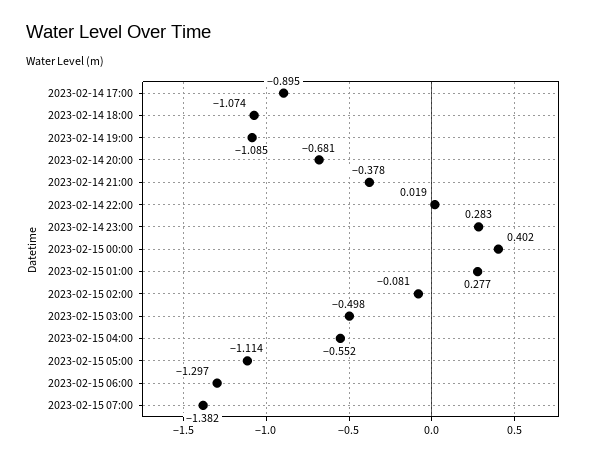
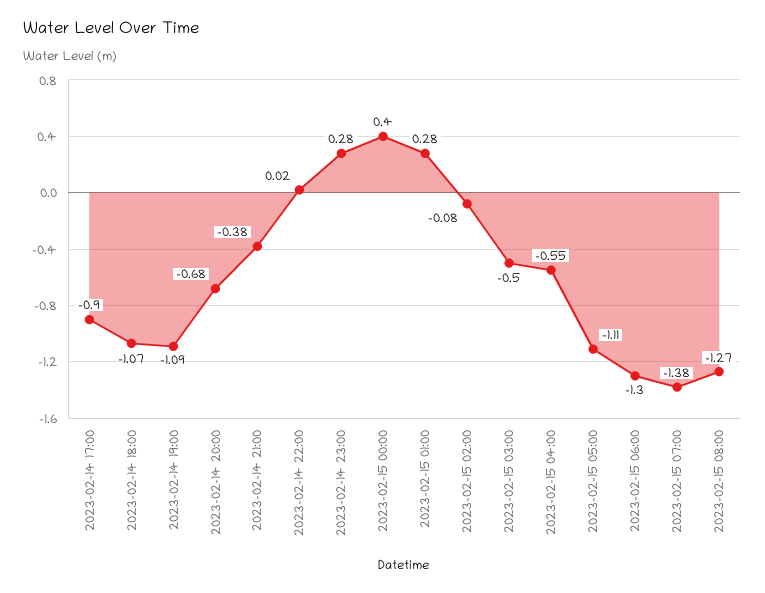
2023-02-15 08:00: none -> -1.27

